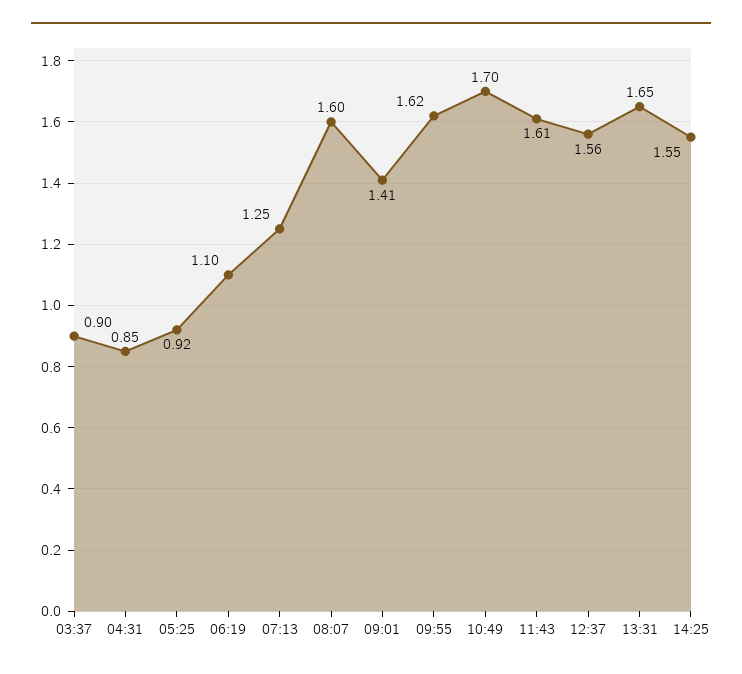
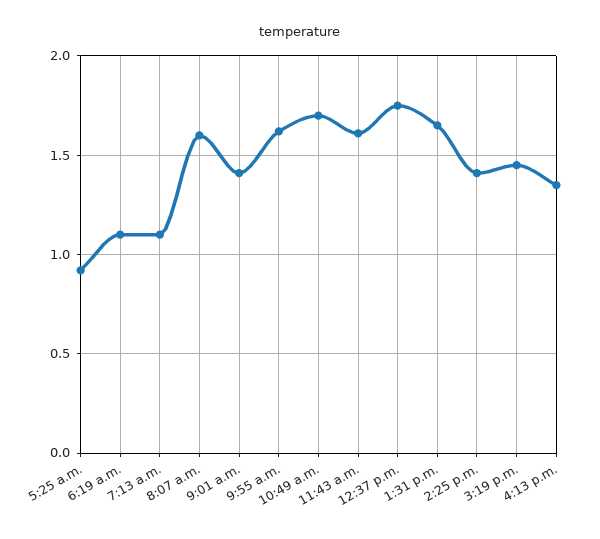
03:37: 0.9 -> none
04:31: 0.85 -> none
07:13: 1.25 -> 1.1
12:37: 1.56 -> 1.75
14:25: 1.55 -> 1.4
3:19 p.m.: none -> 1.45
4:13 p.m.: none -> 1.35

